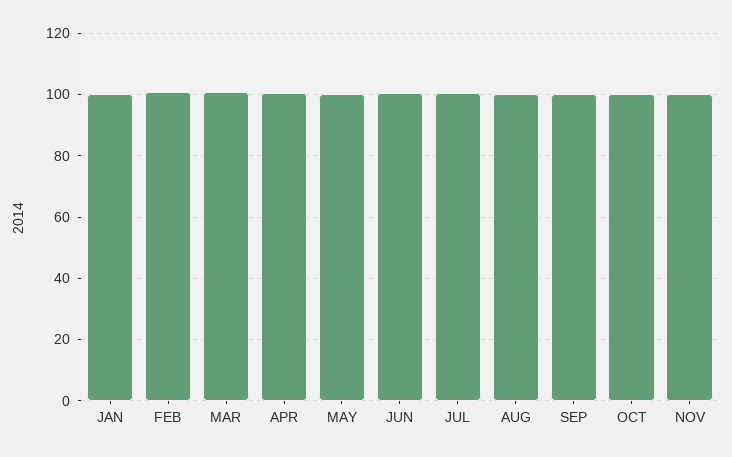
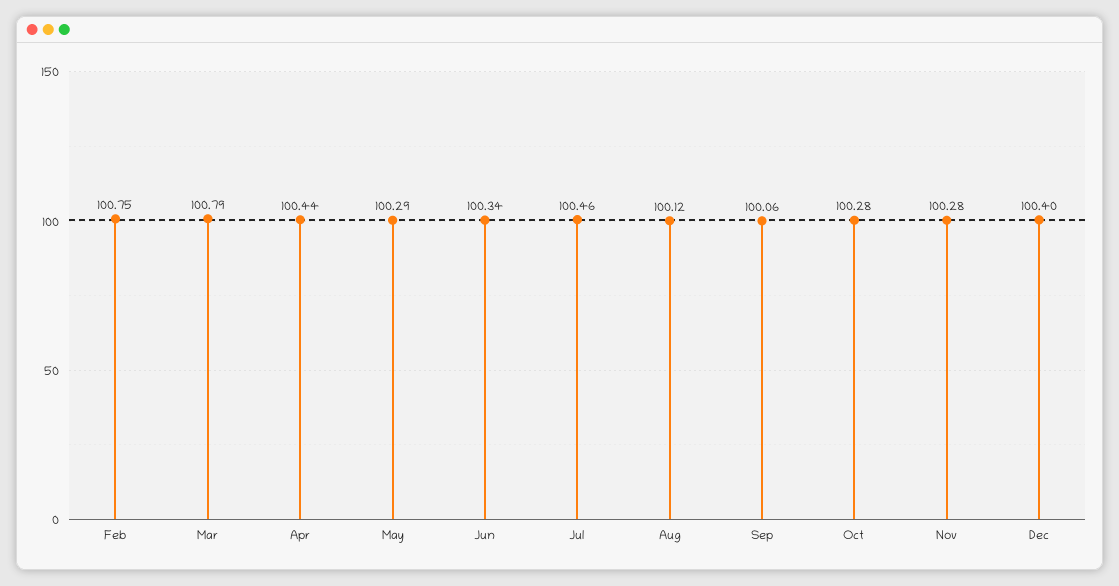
JAN: 100 -> none
Dec: none -> 100.4

